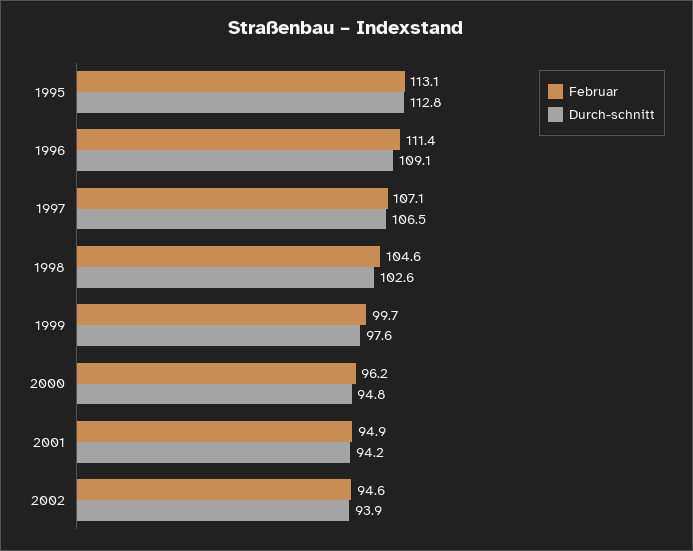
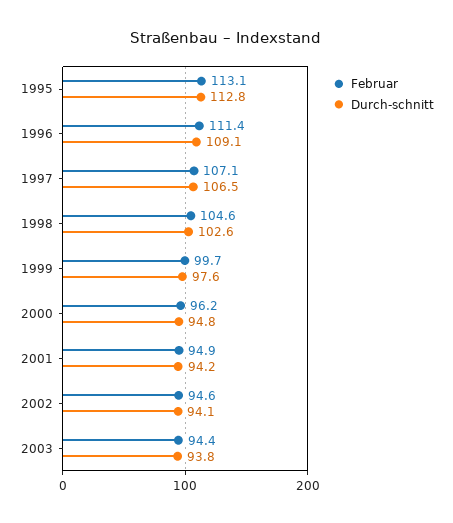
Durch-schnitt, 2002: 93.9 -> 94.1
Februar, 2003: none -> 94.4
Durch-schnitt, 2003: none -> 93.8

